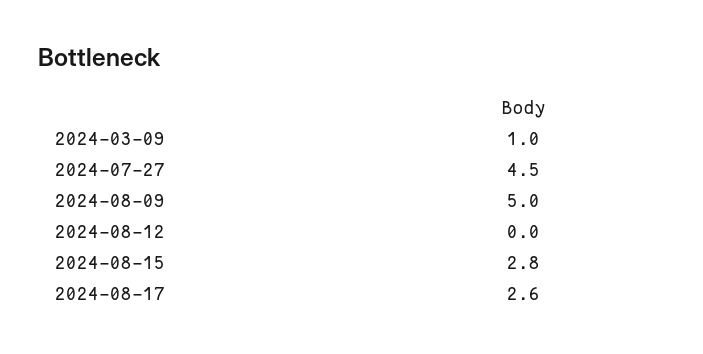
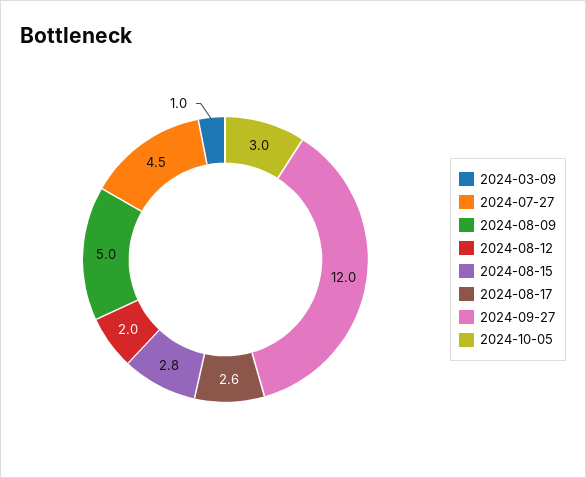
2024-08-12: 0 -> 2
2024-09-27: none -> 12
2024-10-05: none -> 3

